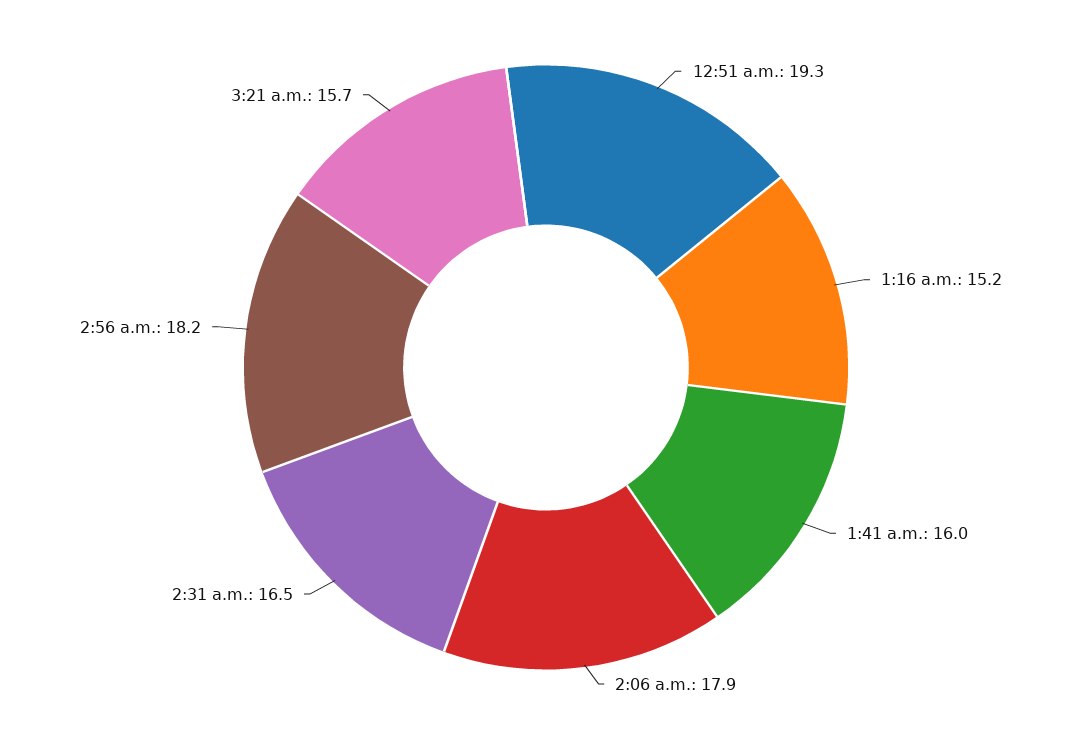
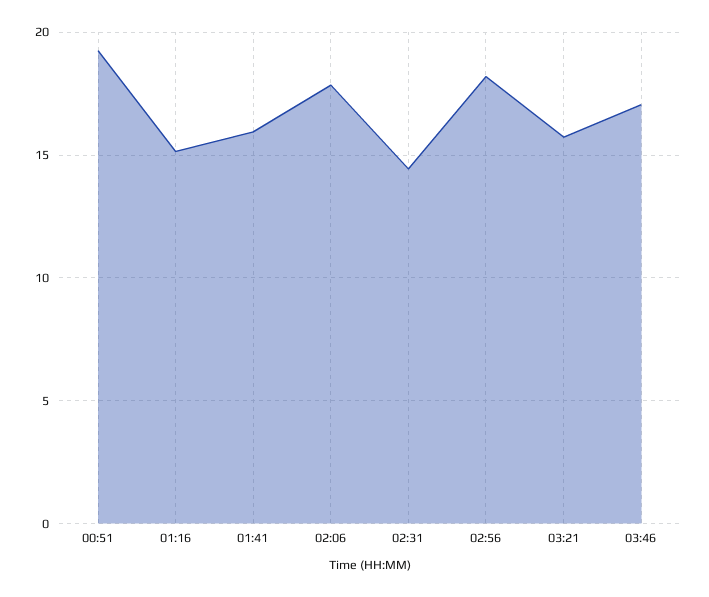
2:31 a.m.: 16.5 -> 14.5
03:46: none -> 17

